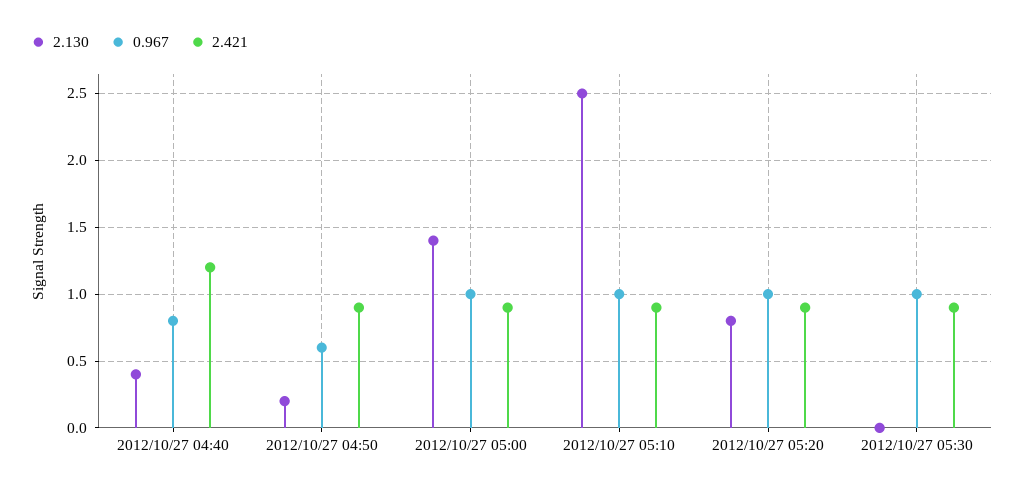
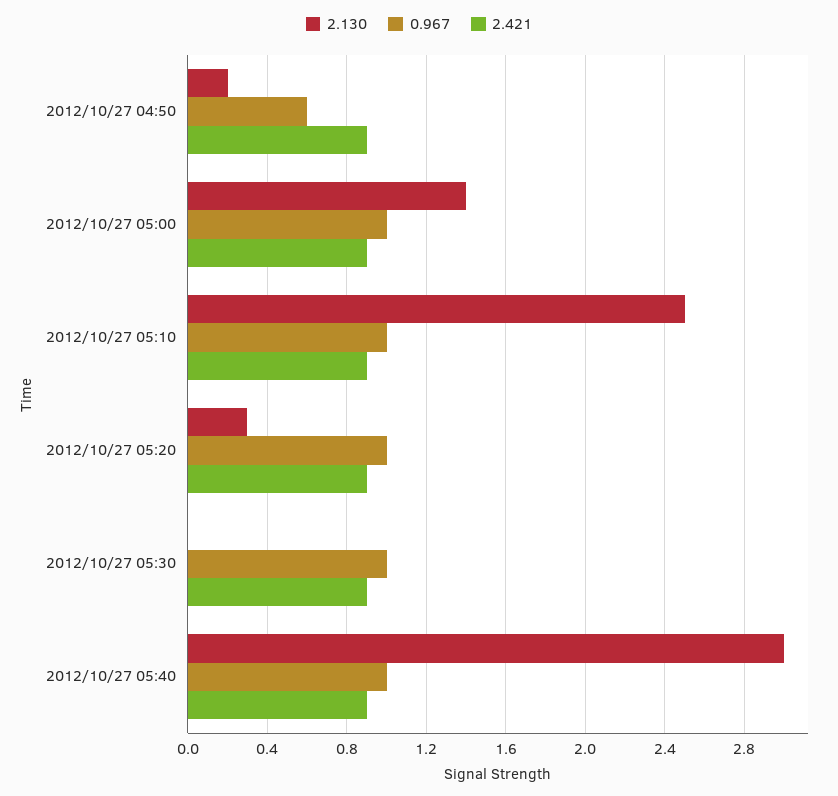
2.130, 2012/10/27 04:40: 0.4 -> none
0.967, 2012/10/27 04:40: 0.8 -> none
2.421, 2012/10/27 04:40: 1.2 -> none
2.130, 2012/10/27 05:20: 0.8 -> 0.3
2.130, 2012/10/27 05:40: none -> 3
0.967, 2012/10/27 05:40: none -> 1
2.421, 2012/10/27 05:40: none -> 0.9

